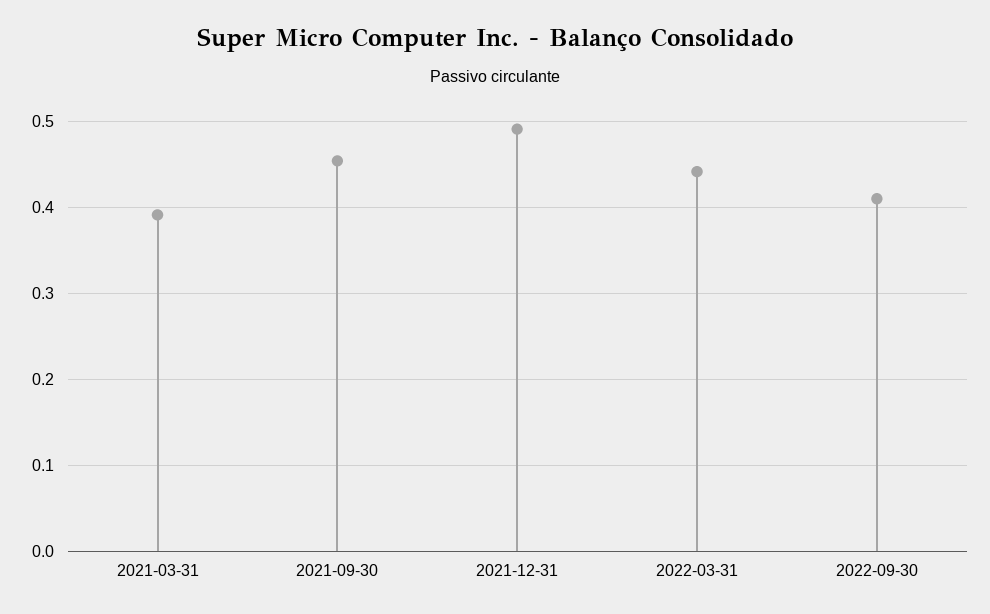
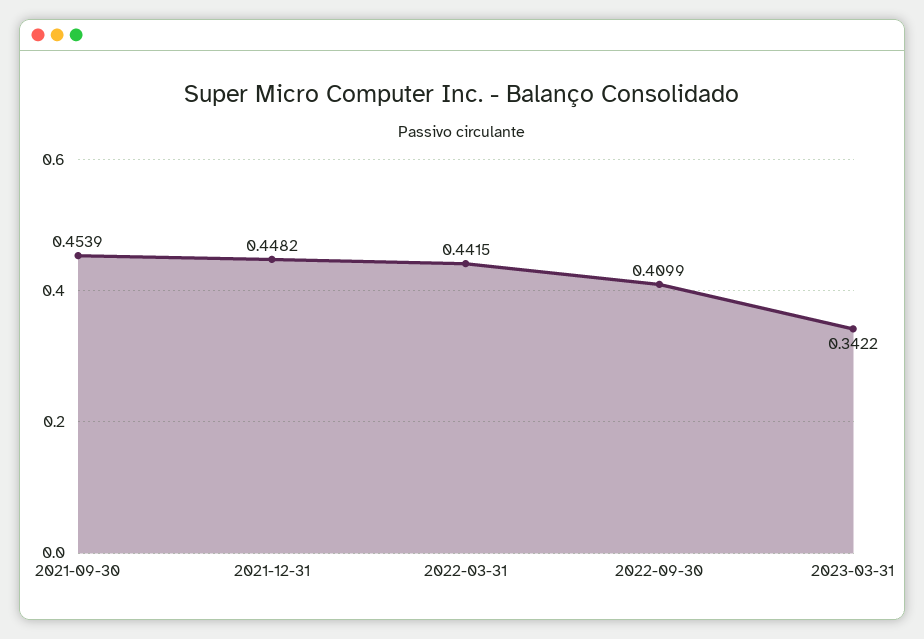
2021-03-31: 0.39 -> none
2021-12-31: 0.49 -> 0.4482
2023-03-31: none -> 0.3422

